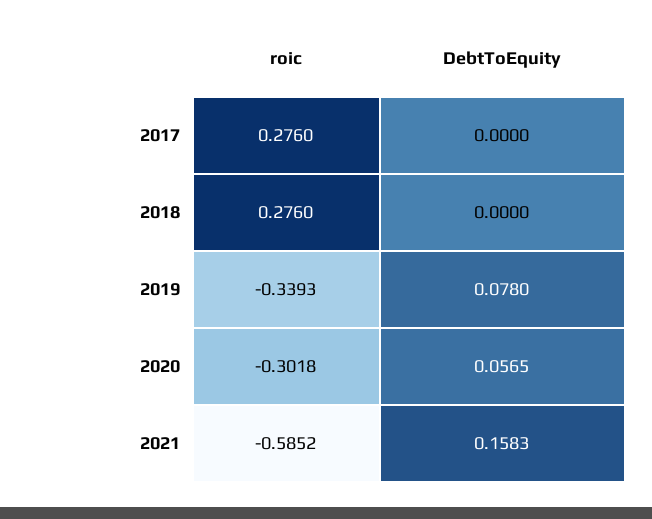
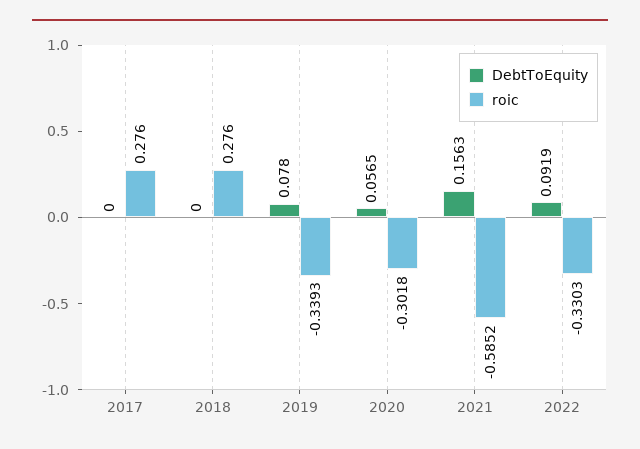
DebtToEquity, 2021: 0.1583 -> 0.1563
DebtToEquity, 2022: none -> 0.0919
roic, 2022: none -> -0.3303

